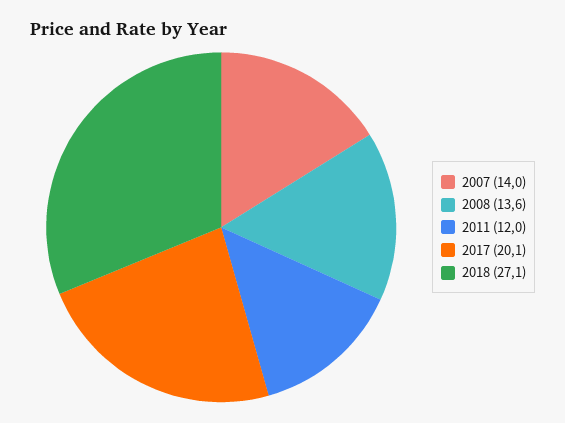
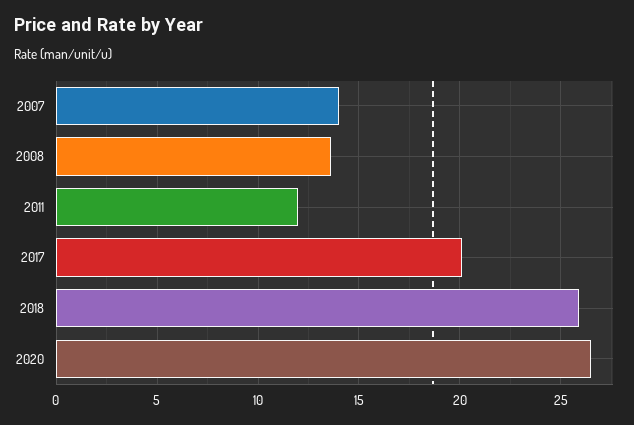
2018: 27.1 -> 26
2020: none -> 26.5

